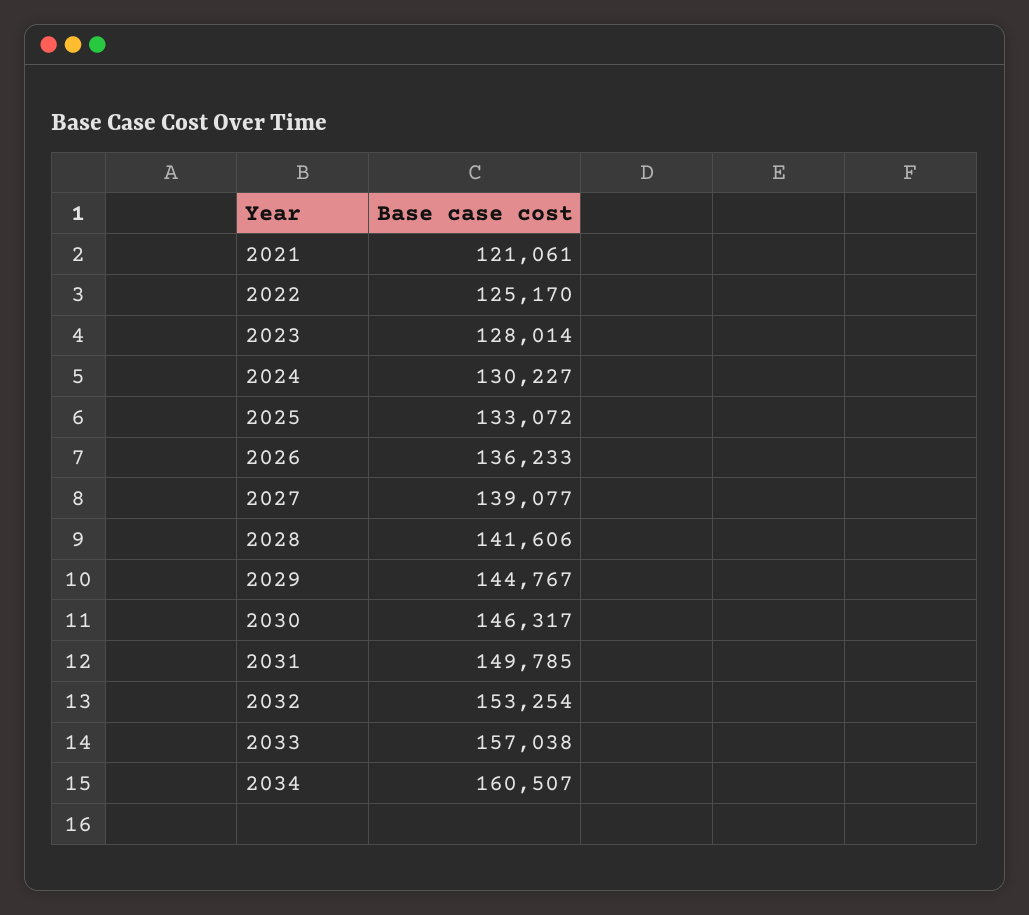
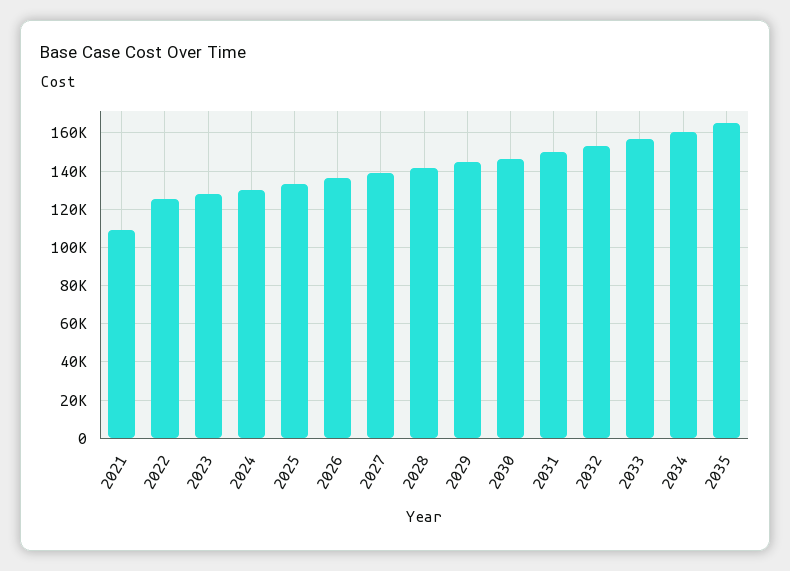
2021: 121061 -> 110000
2035: none -> 165000

